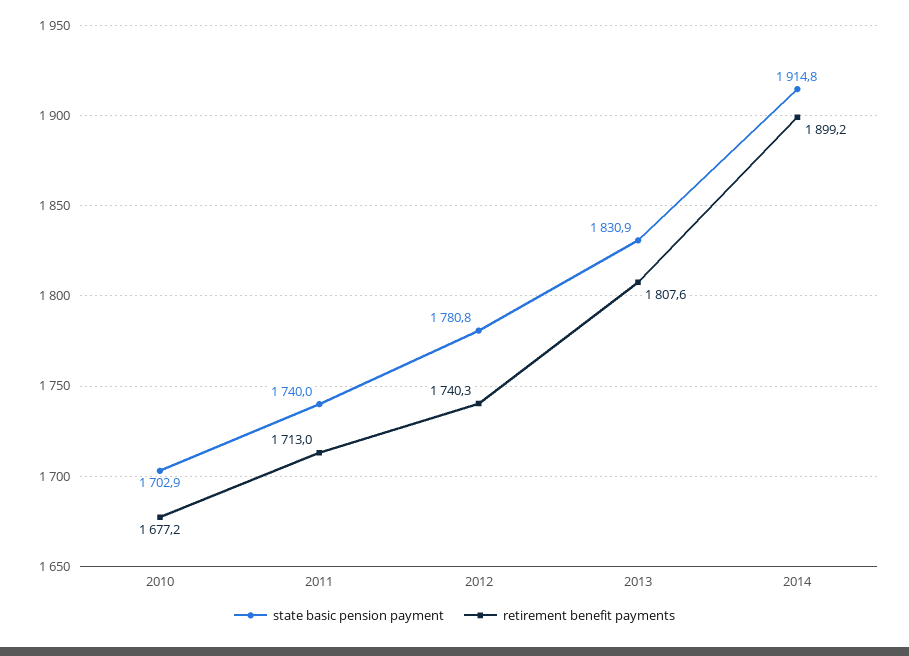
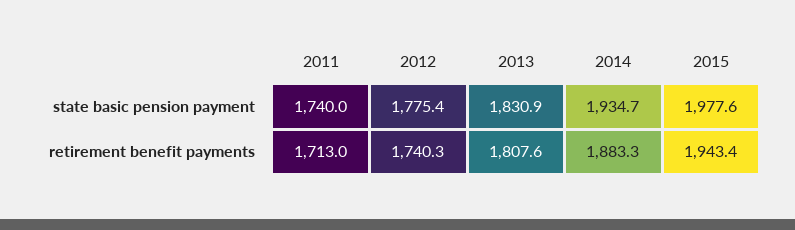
state basic pension payment, 2010: 1702.9 -> none
retirement benefit payments, 2010: 1677.2 -> none
state basic pension payment, 2012: 1780.8 -> 1775.4
state basic pension payment, 2014: 1914.8 -> 1934.7
retirement benefit payments, 2014: 1899.2 -> 1883.3
state basic pension payment, 2015: none -> 1977.6
retirement benefit payments, 2015: none -> 1943.4

